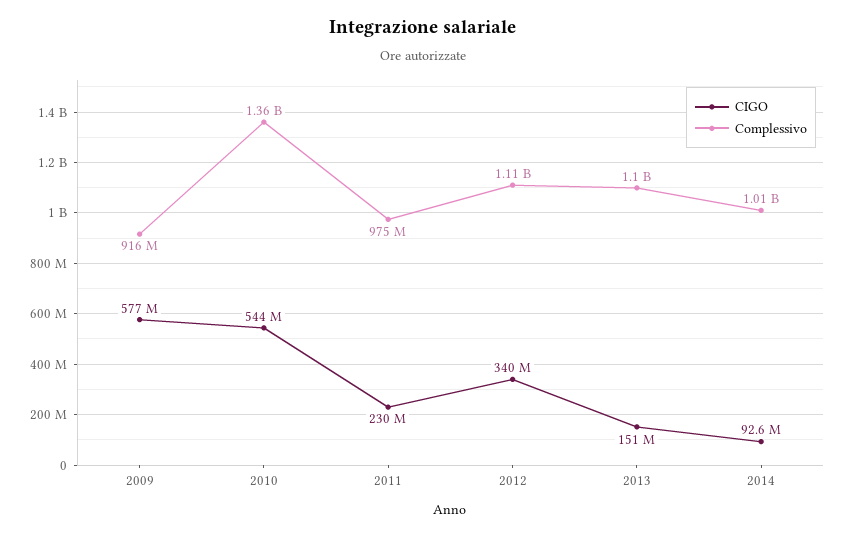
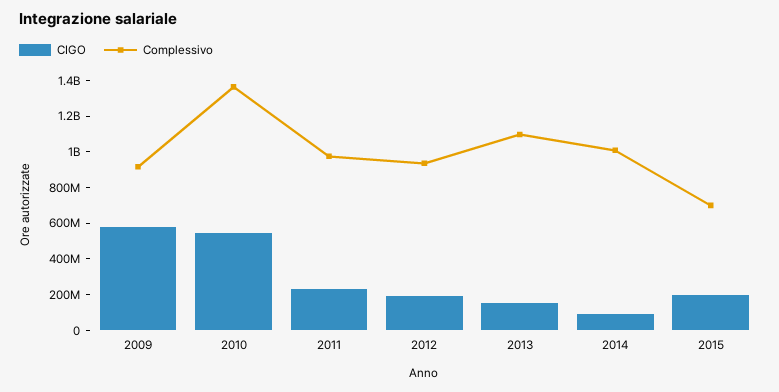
CIGO, 2012: 340000000 -> 200000000
Complessivo, 2012: 1110000000 -> 950000000
CIGO, 2015: none -> 200000000
Complessivo, 2015: none -> 700000000

